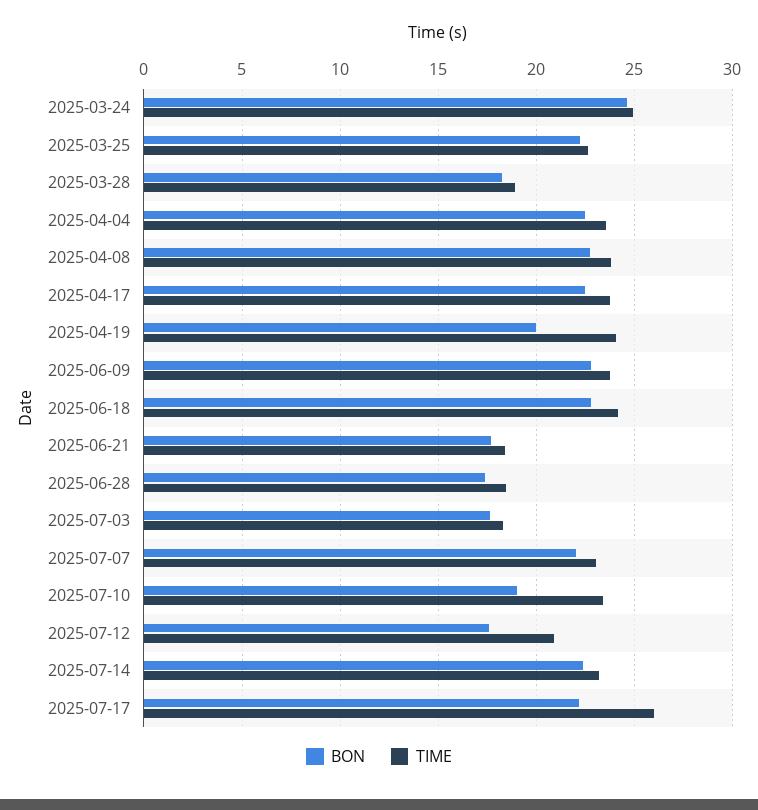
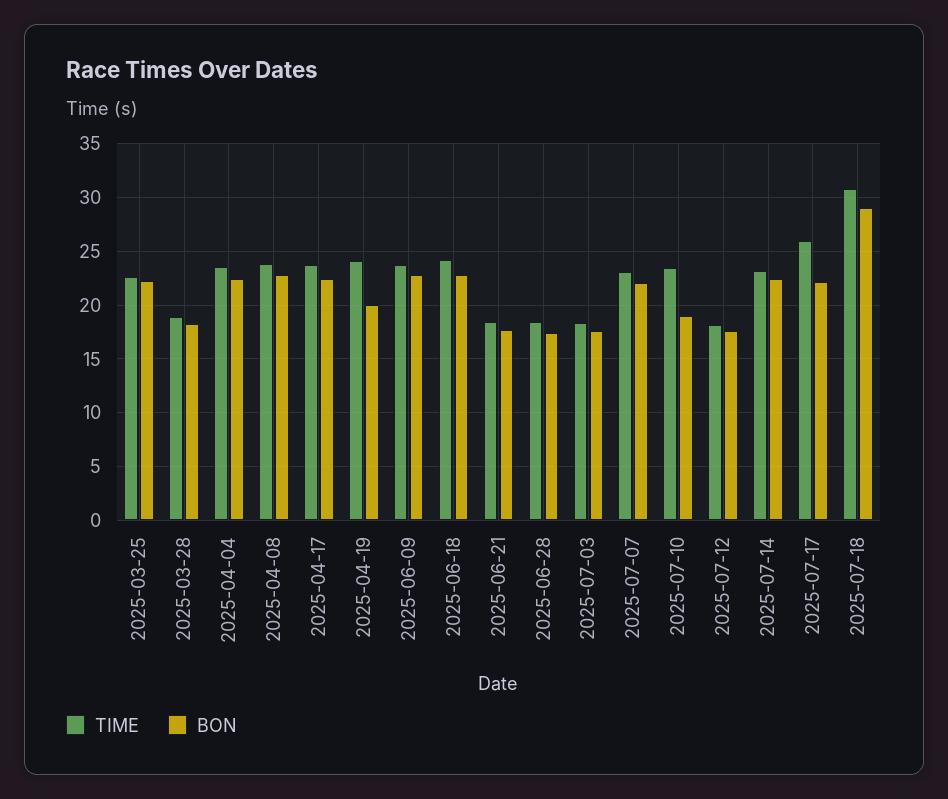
BON, 2025-03-24: 24.5 -> none
TIME, 2025-03-24: 25 -> none
TIME, 2025-07-12: 21 -> 18
TIME, 2025-07-18: none -> 31
BON, 2025-07-18: none -> 29

